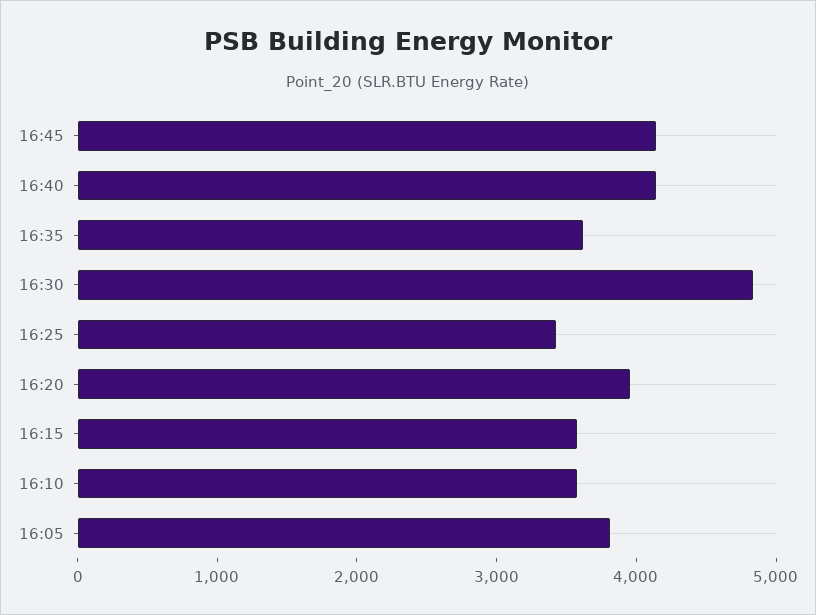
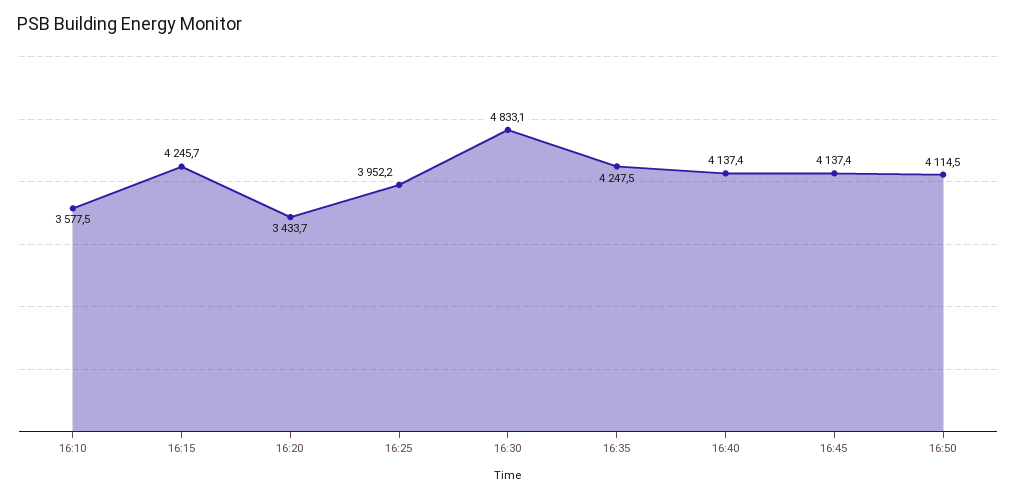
16:35: 3600 -> 4247.5
16:25: 3400 -> 3952.2
16:20: 4000 -> 3433.7
16:15: 3600 -> 4245.7
16:05: 3800 -> none
16:50: none -> 4114.5

